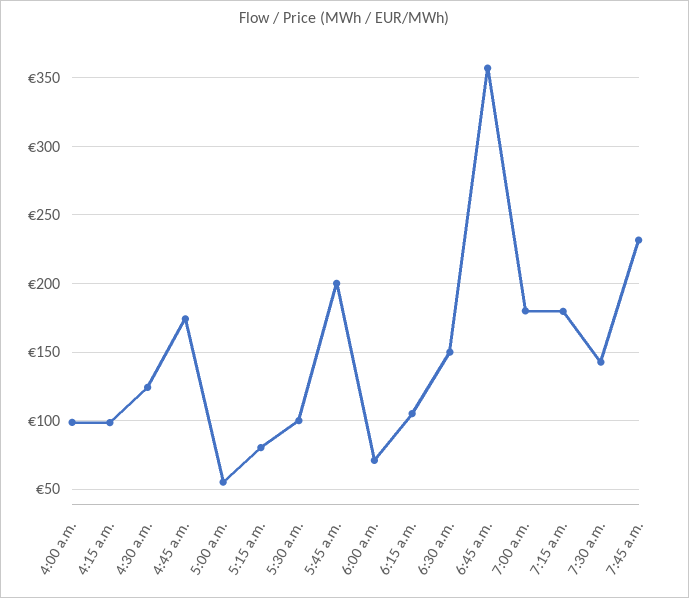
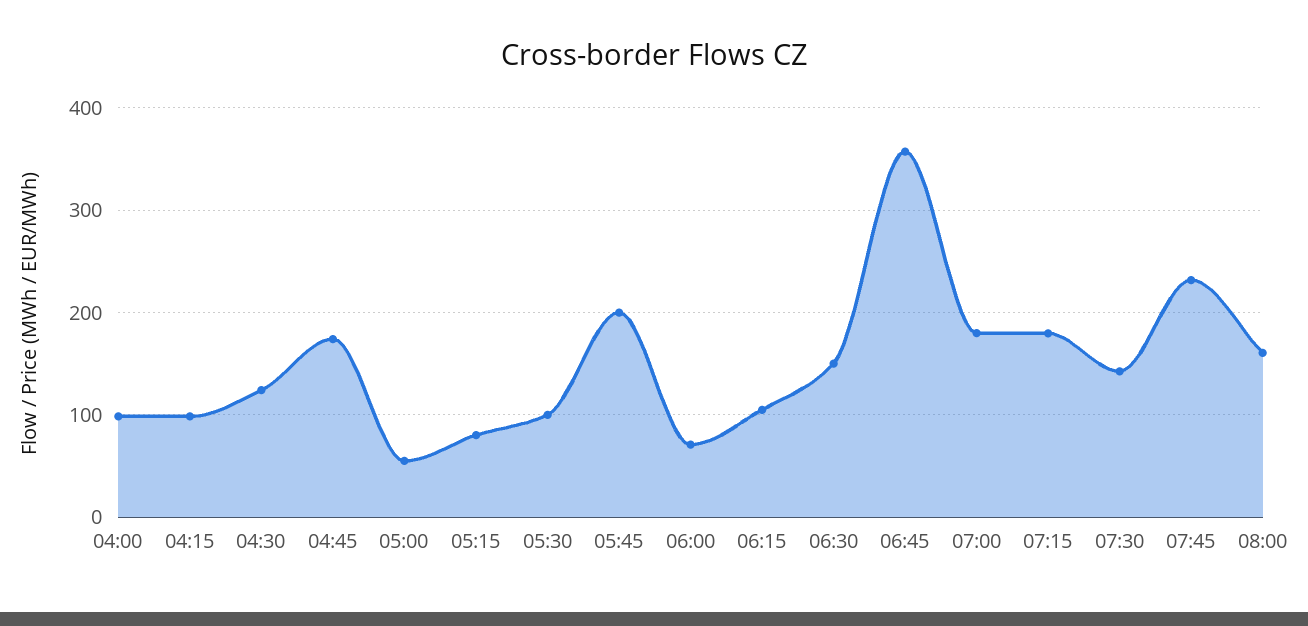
08:00: none -> 160

